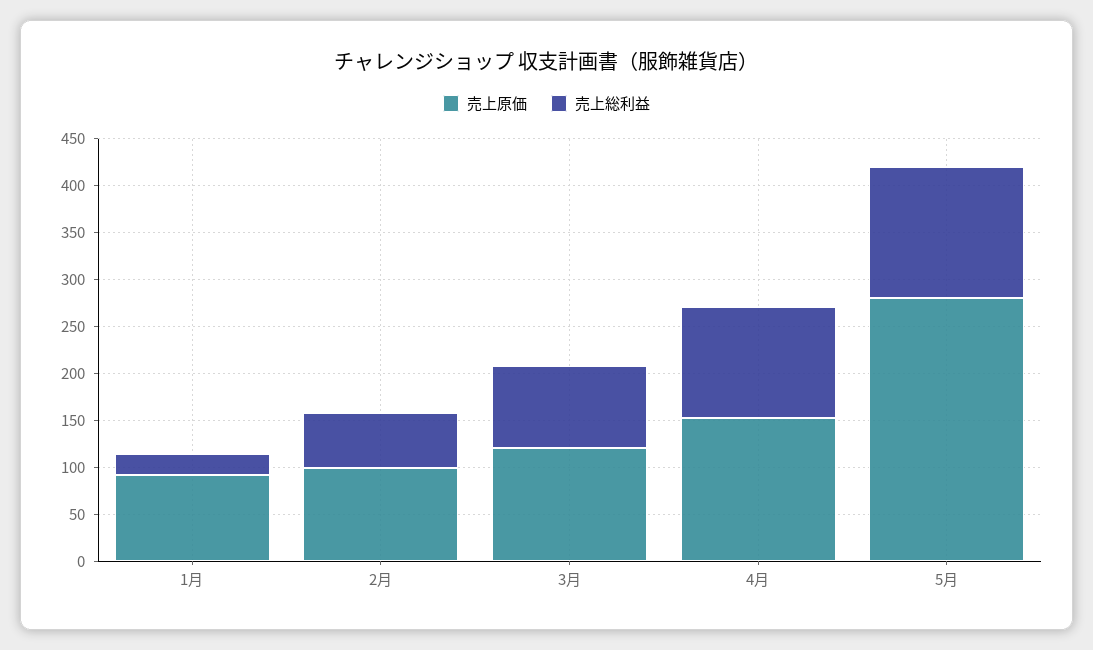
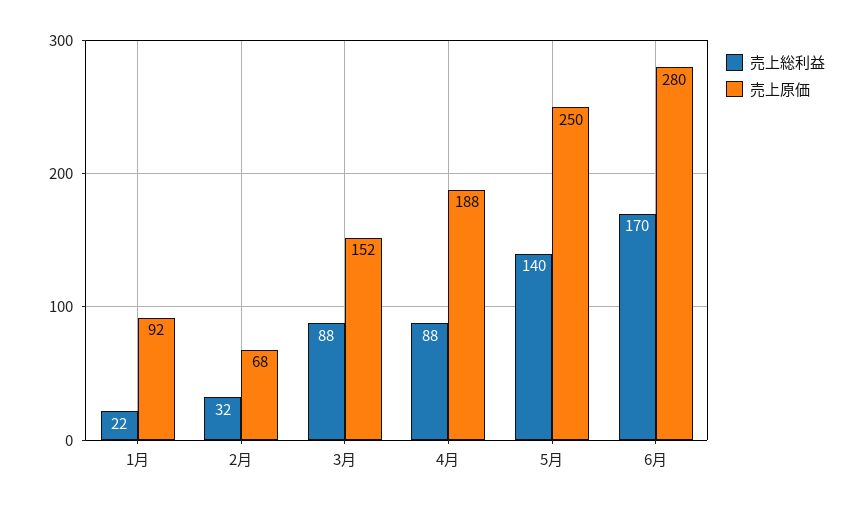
売上原価, 2月: 100 -> 68
売上総利益, 2月: 60 -> 32
売上原価, 3月: 120 -> 152
売上原価, 4月: 150 -> 188
売上総利益, 4月: 120 -> 88
売上原価, 5月: 280 -> 250
売上総利益, 6月: none -> 170
売上原価, 6月: none -> 280

